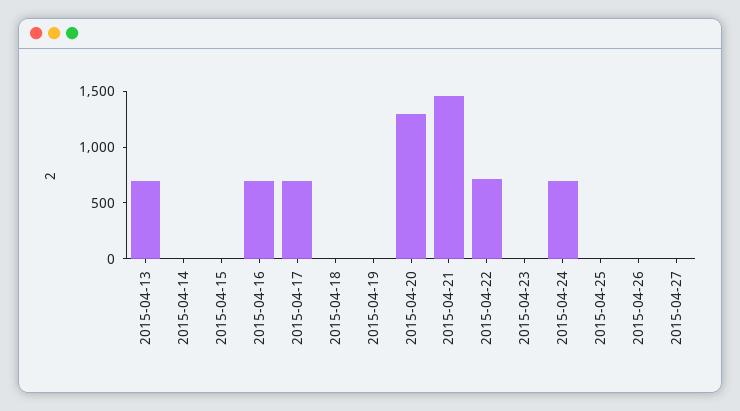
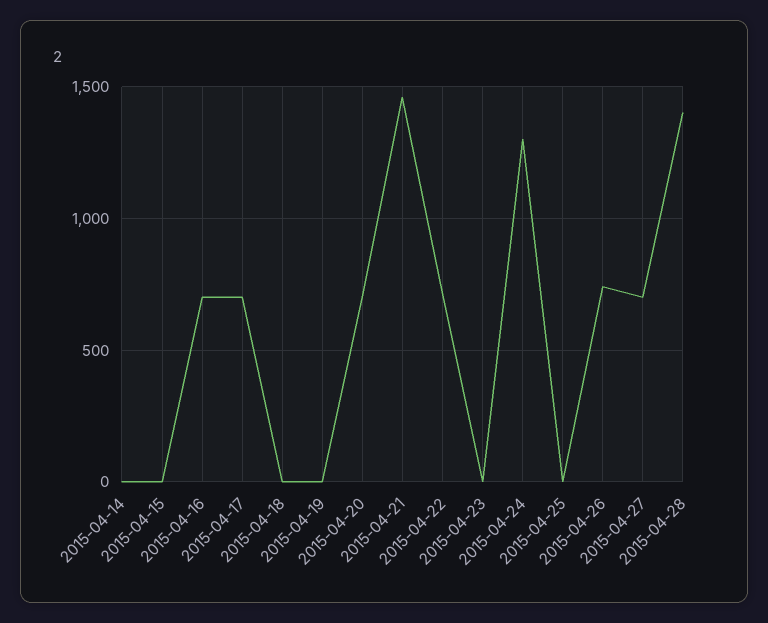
2015-04-13: 700 -> none
2015-04-20: 1300 -> 700
2015-04-24: 700 -> 1300
2015-04-26: 0 -> 750
2015-04-27: 0 -> 700
2015-04-28: none -> 1400

